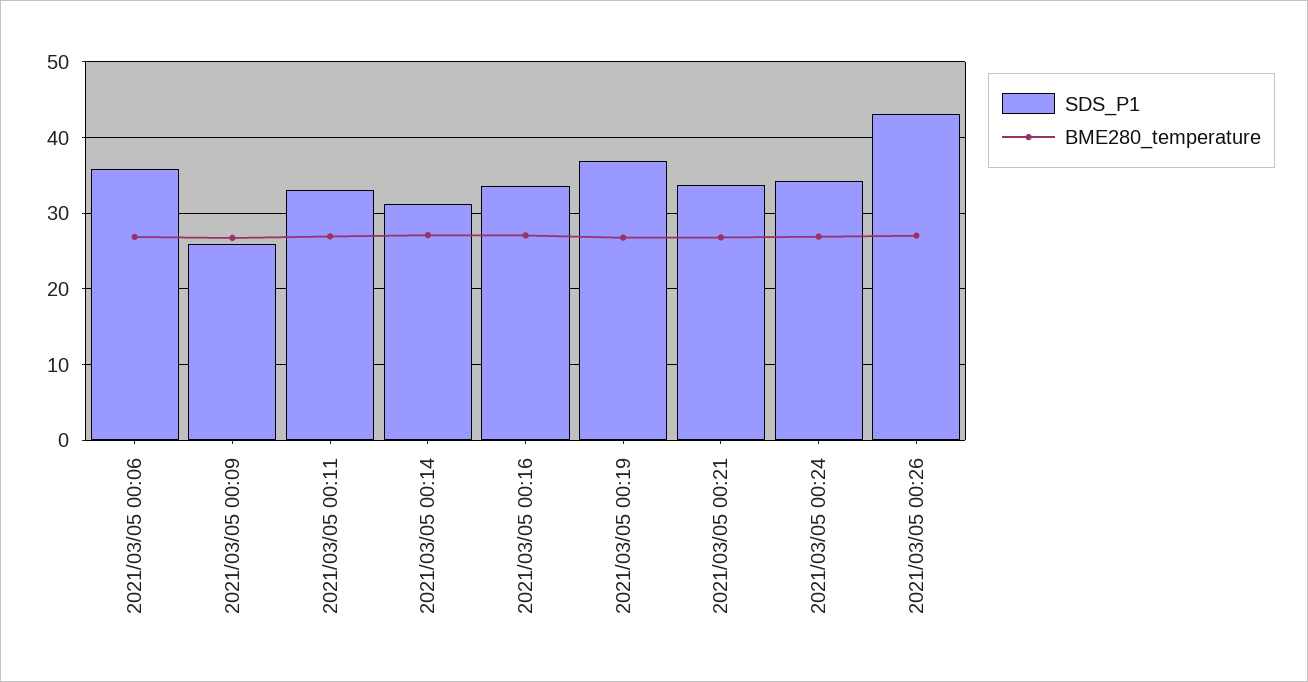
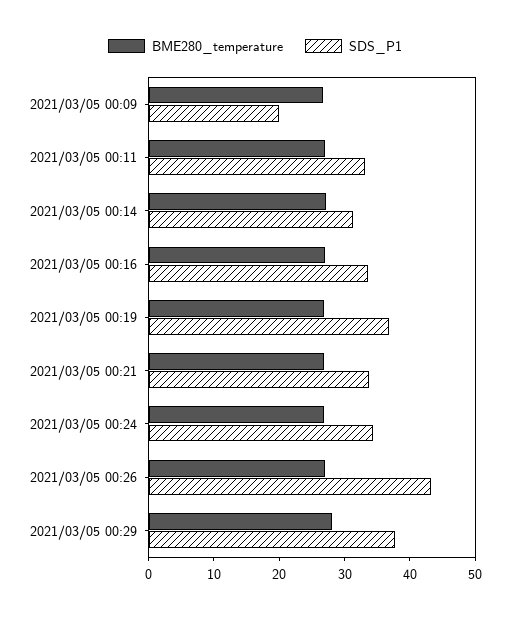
SDS_P1, 2021/03/05 00:06: 36 -> none
BME280_temperature, 2021/03/05 00:06: 27 -> none
SDS_P1, 2021/03/05 00:09: 26 -> 20
BME280_temperature, 2021/03/05 00:29: none -> 28
SDS_P1, 2021/03/05 00:29: none -> 38

